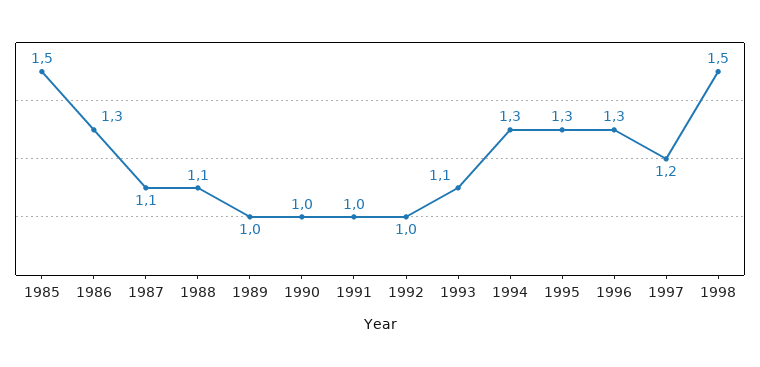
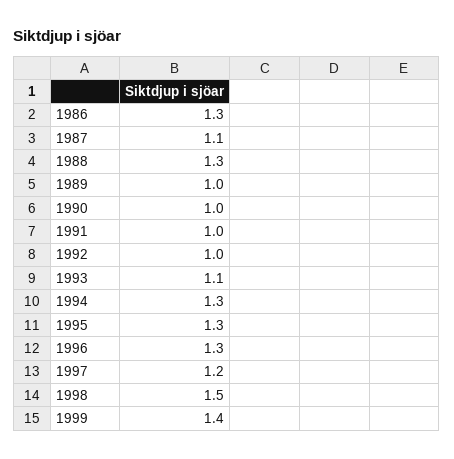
1985: 1.5 -> none
1988: 1.1 -> 1.3
1999: none -> 1.4

